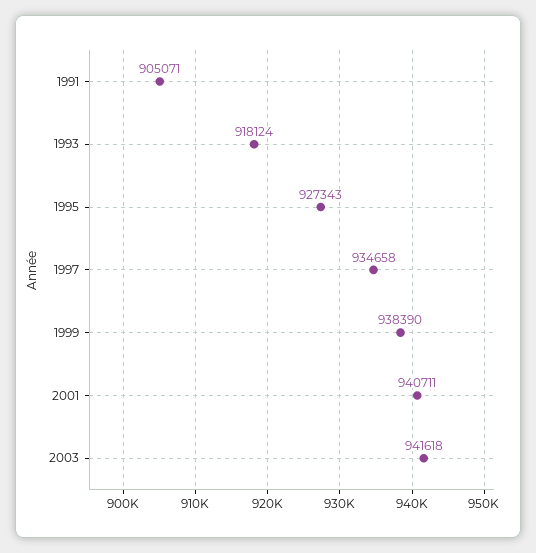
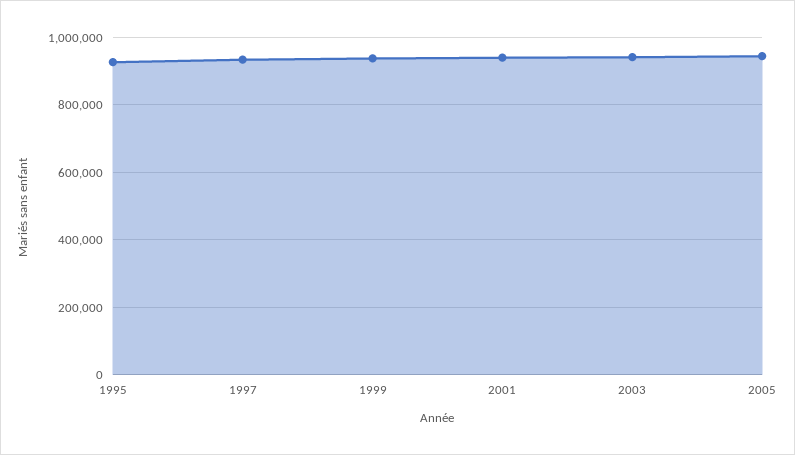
1991: 905071 -> none
1993: 918124 -> none
2005: none -> 940000

